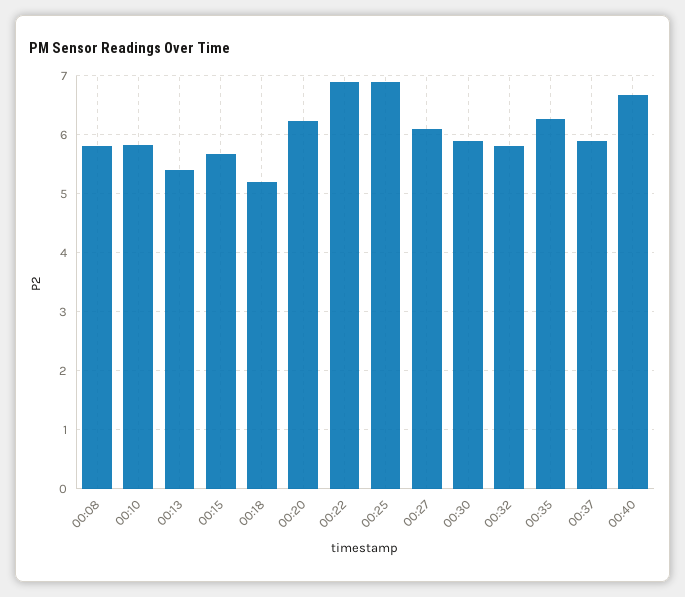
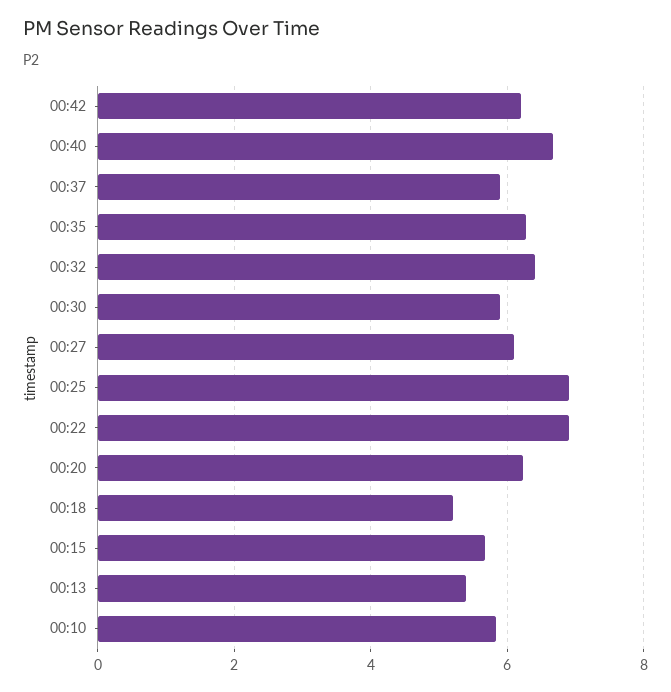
00:08: 5.8 -> none
00:32: 5.8 -> 6.4
00:42: none -> 6.2

